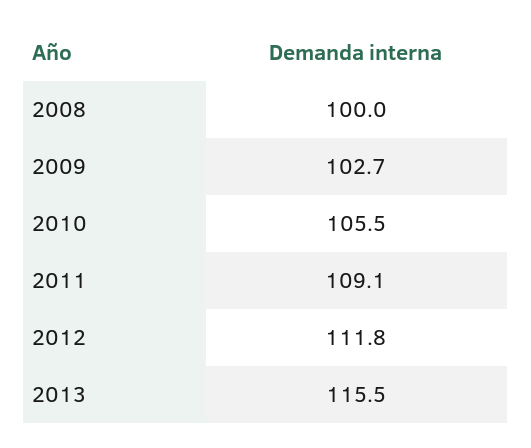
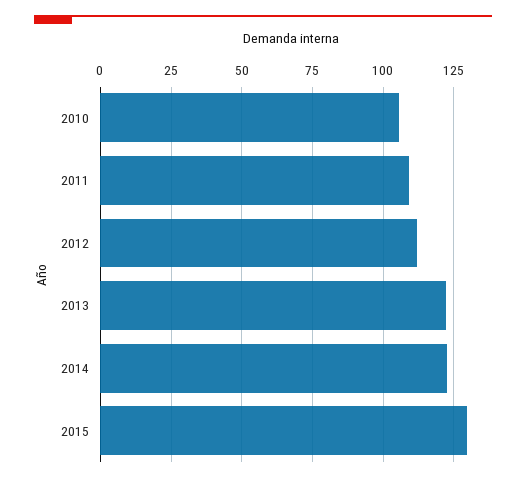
2008: 100 -> none
2009: 102.7 -> none
2013: 115.5 -> 122.5
2014: none -> 122.5
2015: none -> 130

